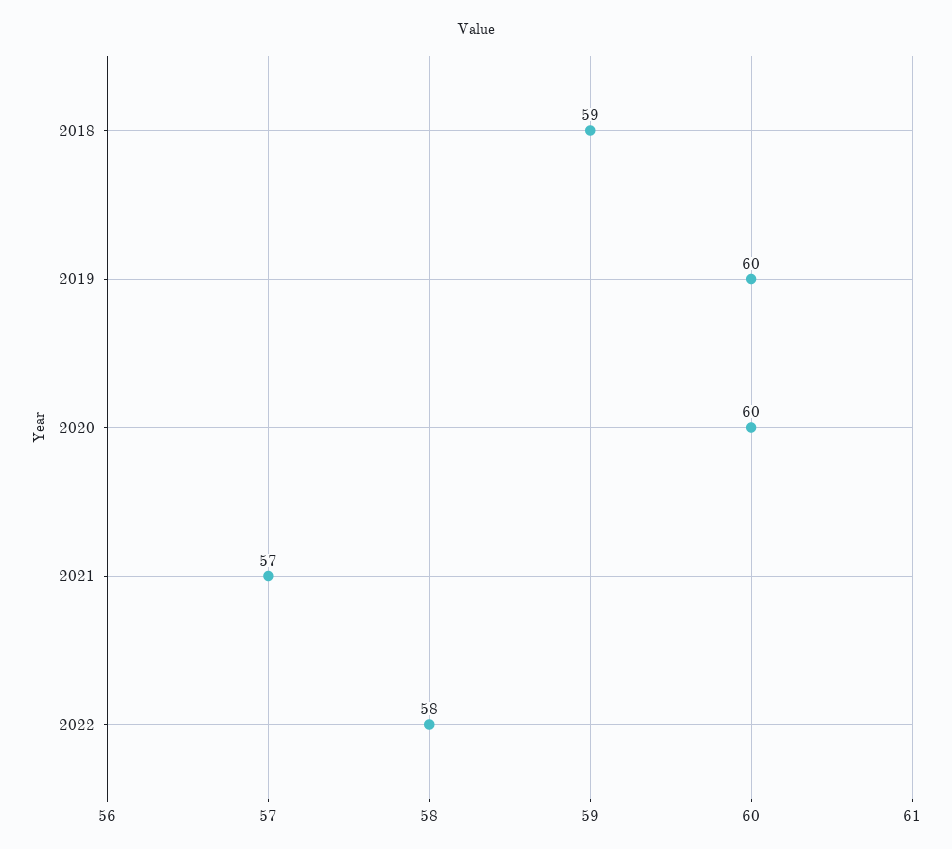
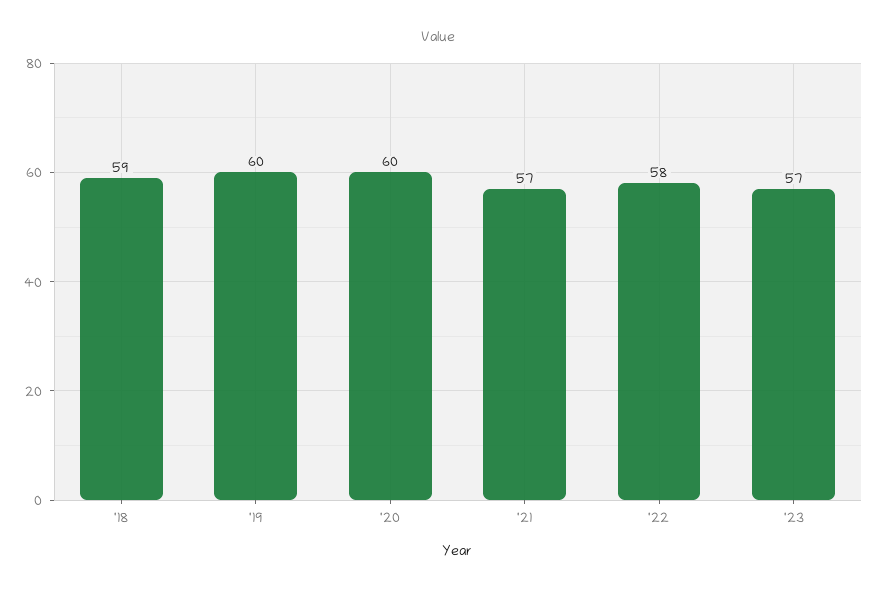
'23: none -> 57

